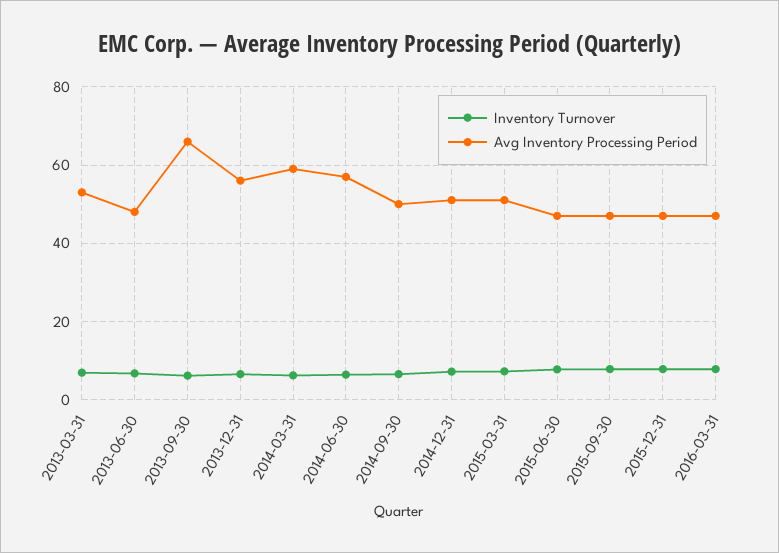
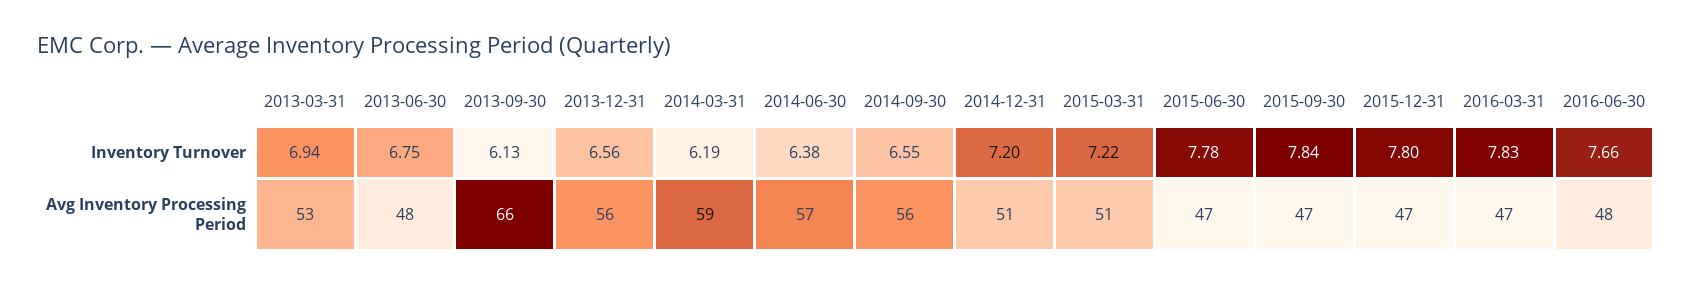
Avg Inventory Processing Period, 2014-09-30: 50 -> 56
Inventory Turnover, 2016-06-30: none -> 7.66
Avg Inventory Processing Period, 2016-06-30: none -> 48

